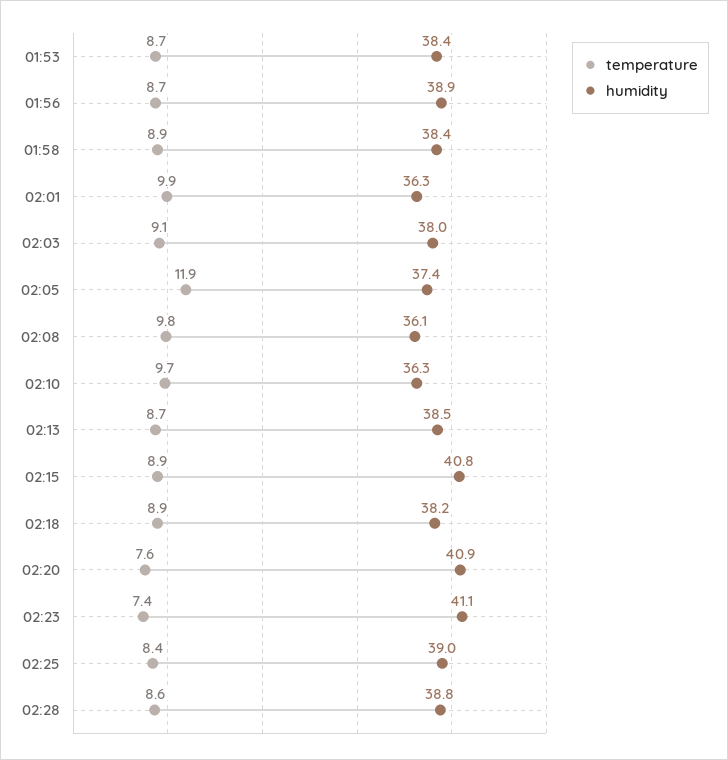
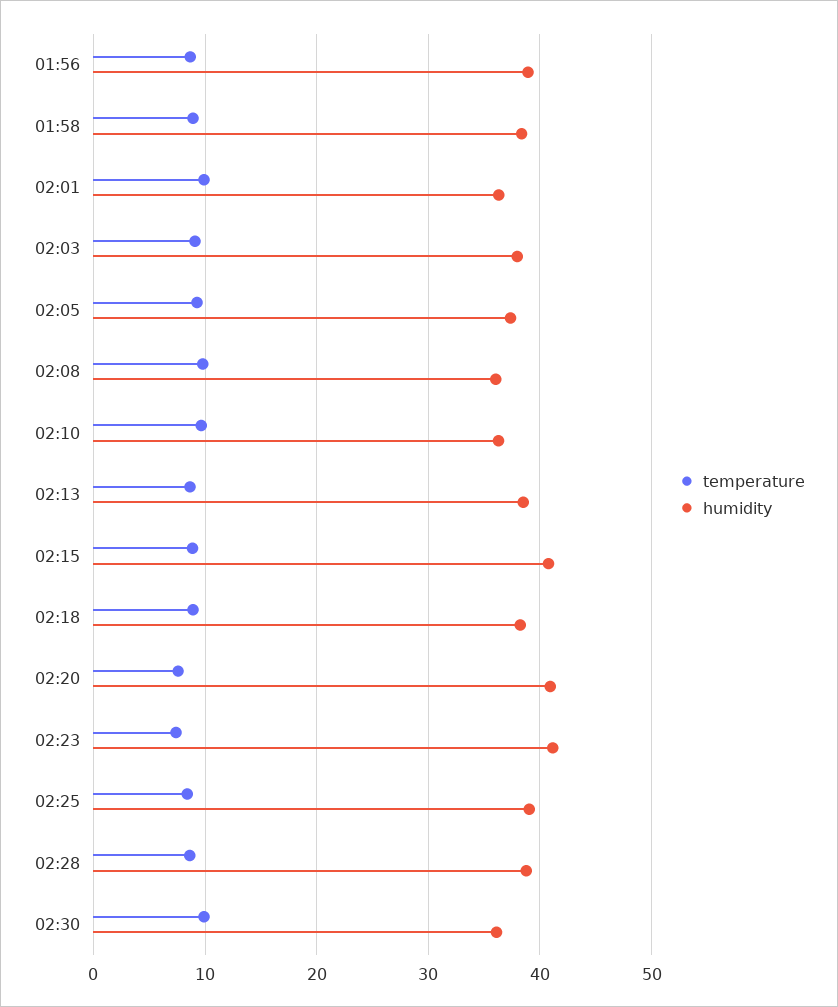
temperature, 01:53: 8.7 -> none
humidity, 01:53: 38.4 -> none
temperature, 02:05: 11.9 -> 9
temperature, 02:30: none -> 10
humidity, 02:30: none -> 36

